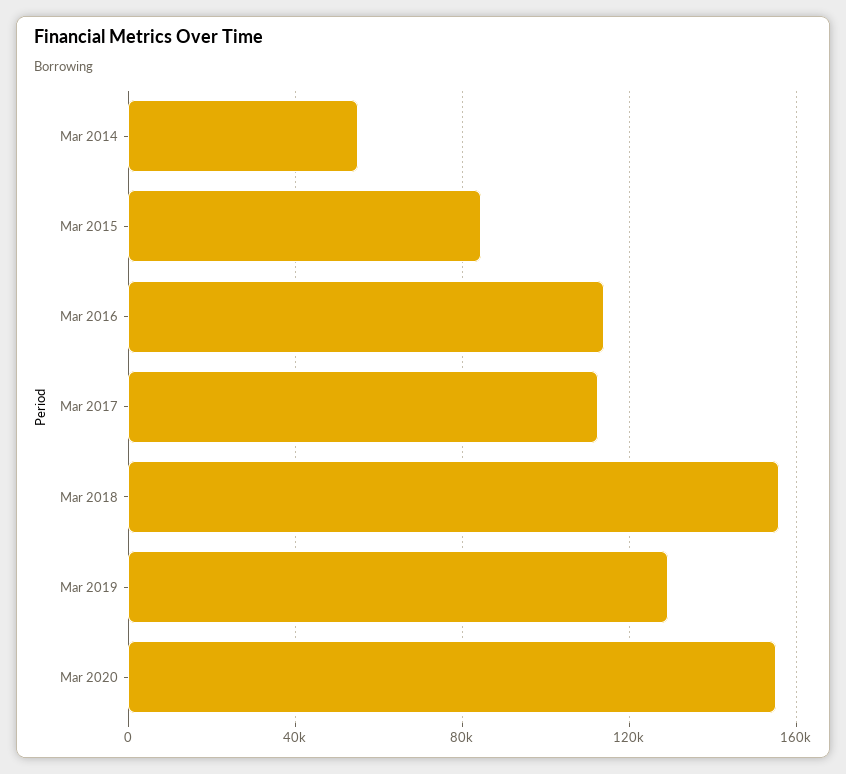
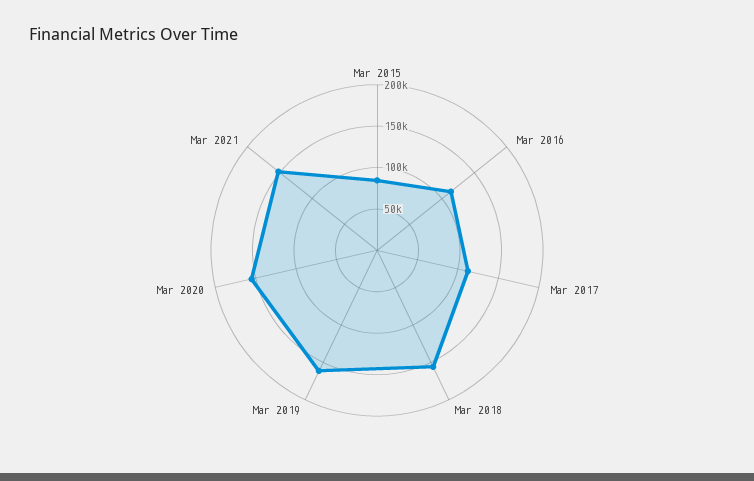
Mar 2014: 55000 -> none
Mar 2019: 130000 -> 160000
Mar 2021: none -> 150000

